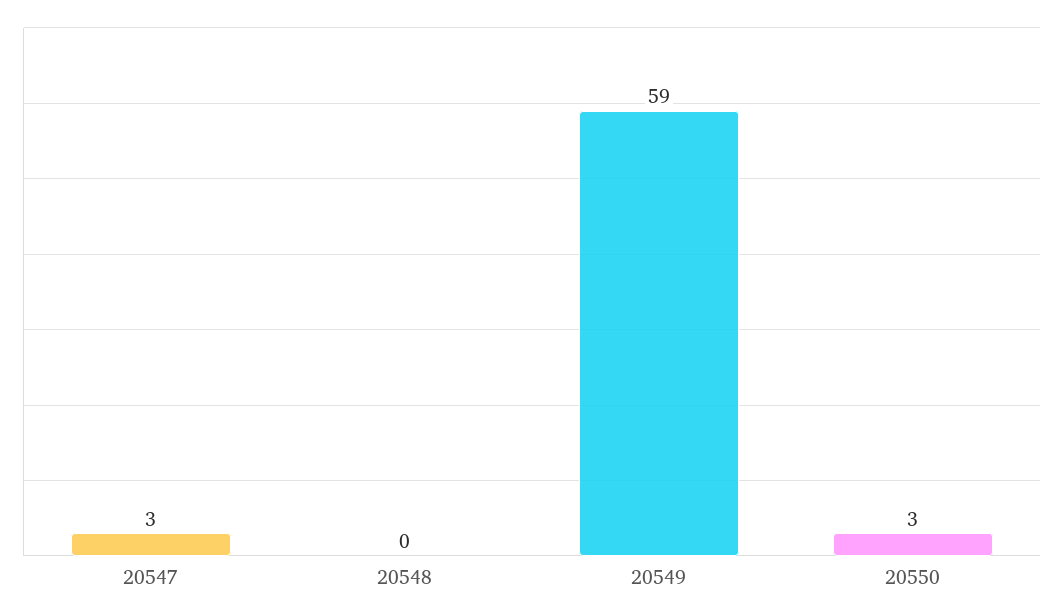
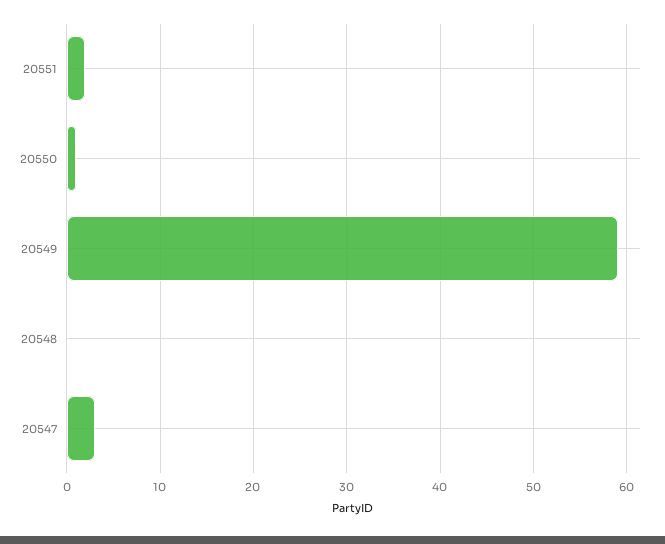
20550: 3 -> 1
20551: none -> 2

